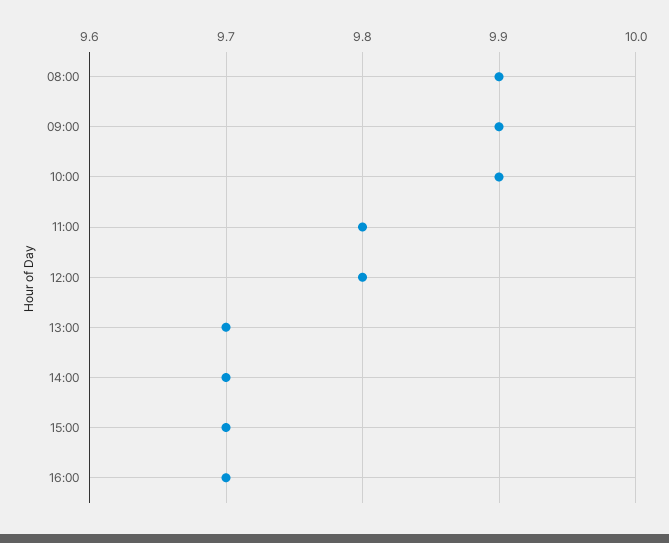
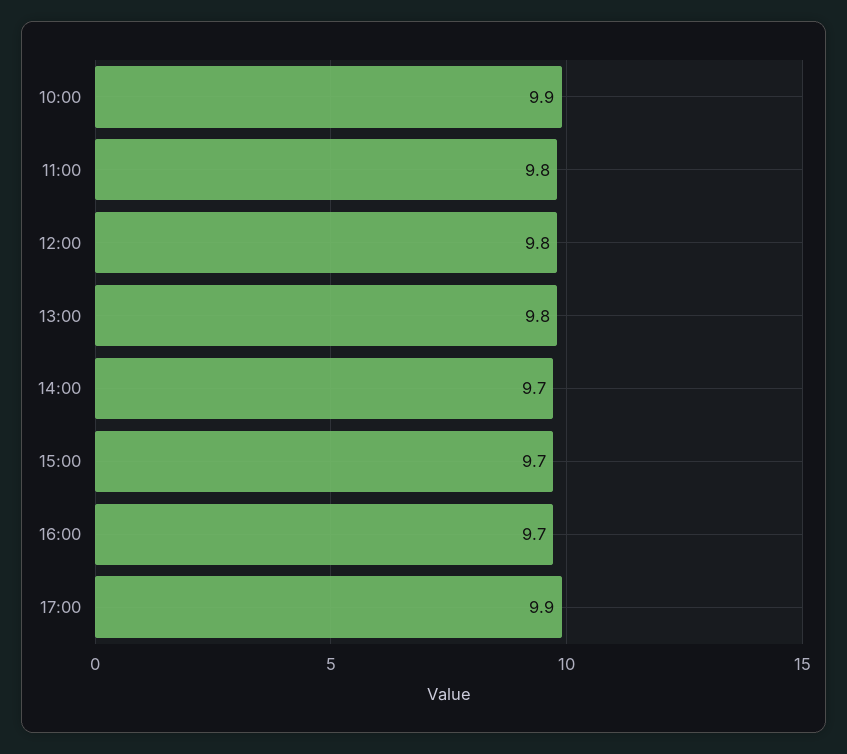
08:00: 9.9 -> none
09:00: 9.9 -> none
13:00: 9.7 -> 9.8
17:00: none -> 9.9

